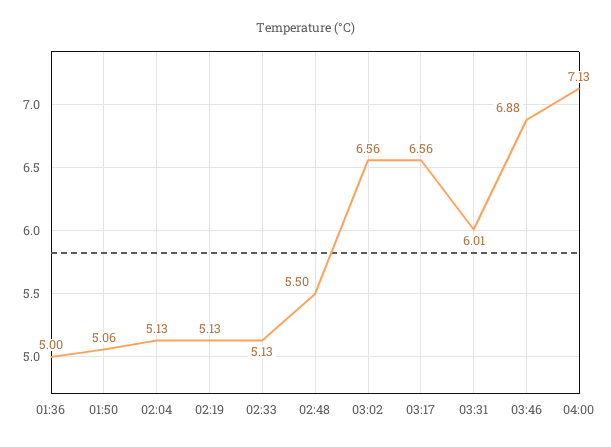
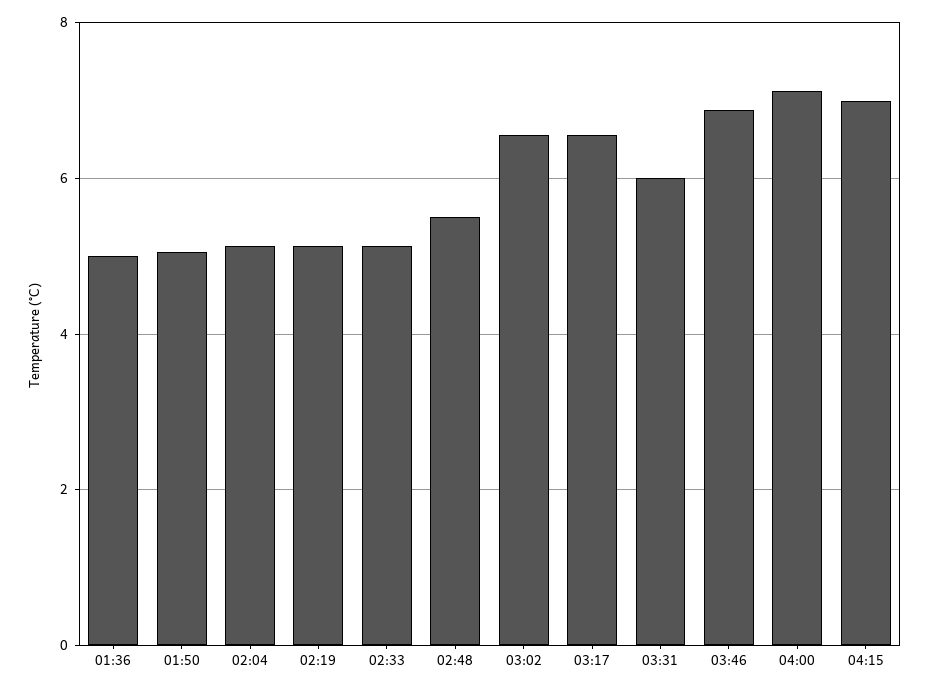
04:15: none -> 7

